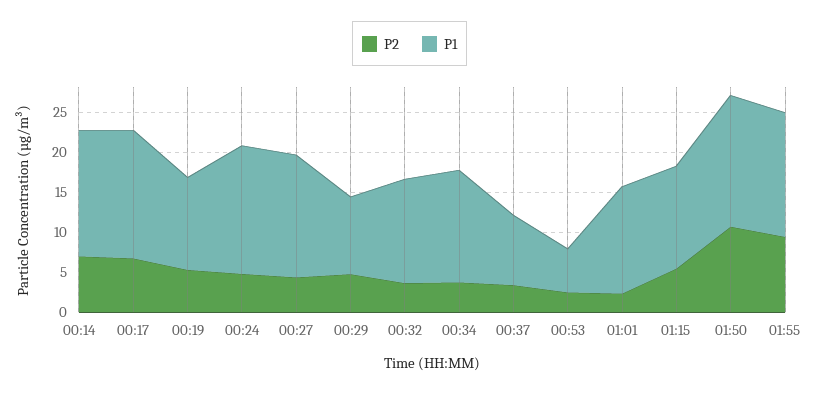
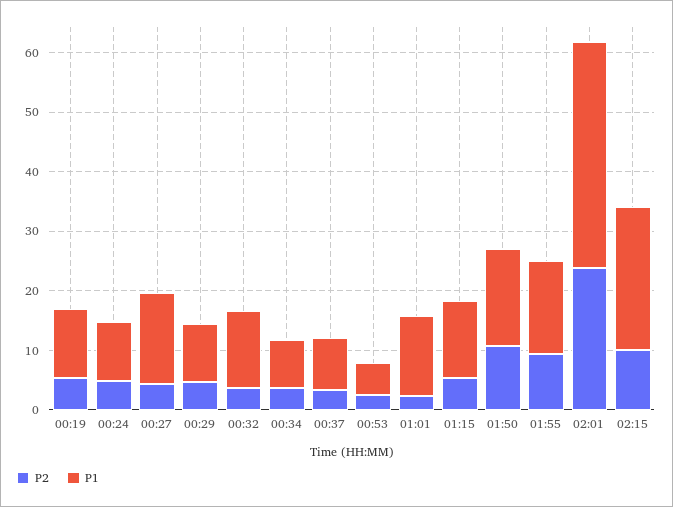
P2, 00:14: 7 -> none
P1, 00:14: 16 -> none
P2, 00:17: 7 -> none
P1, 00:17: 16 -> none
P1, 00:24: 16 -> 10
P1, 00:34: 14 -> 8
P2, 02:01: none -> 24
P1, 02:01: none -> 38
P2, 02:15: none -> 10
P1, 02:15: none -> 24

